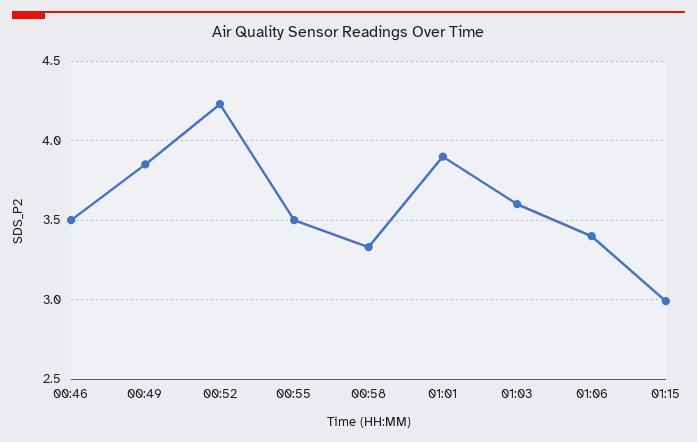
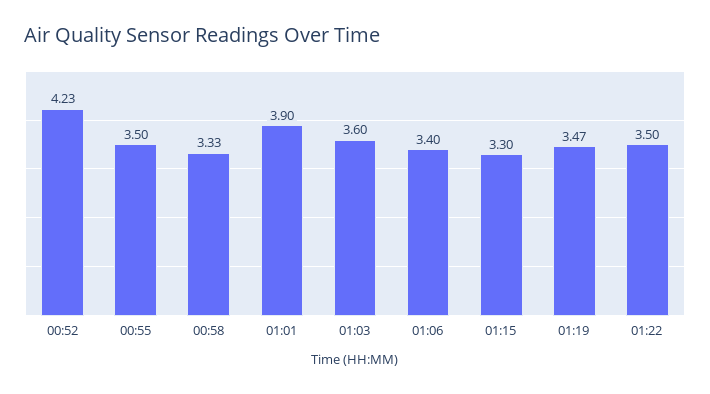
00:46: 3.5 -> none
00:49: 3.85 -> none
01:15: 3 -> 3.3
01:19: none -> 3.47
01:22: none -> 3.5

